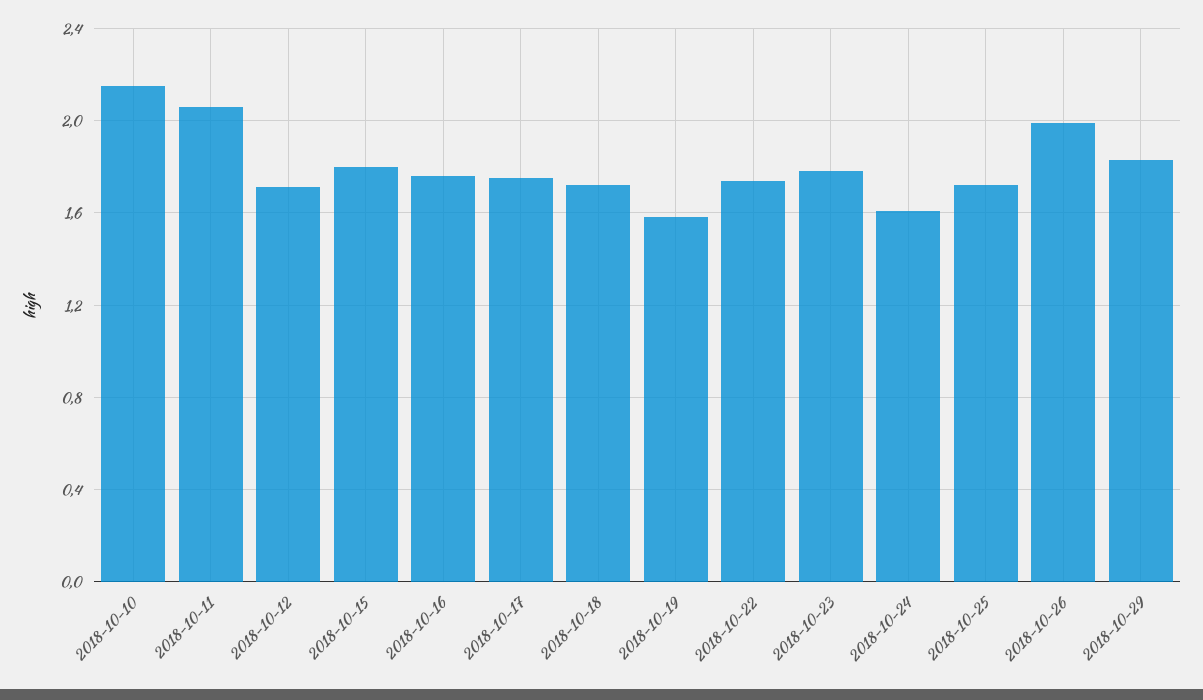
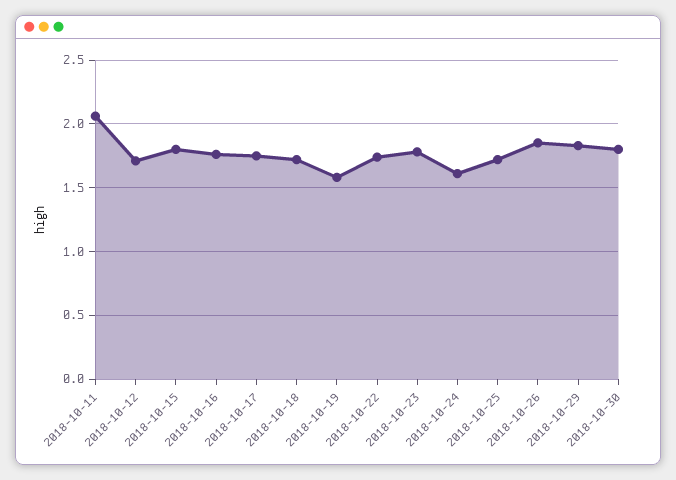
2018-10-10: 2.15 -> none
2018-10-26: 2 -> 1.85
2018-10-30: none -> 1.8

